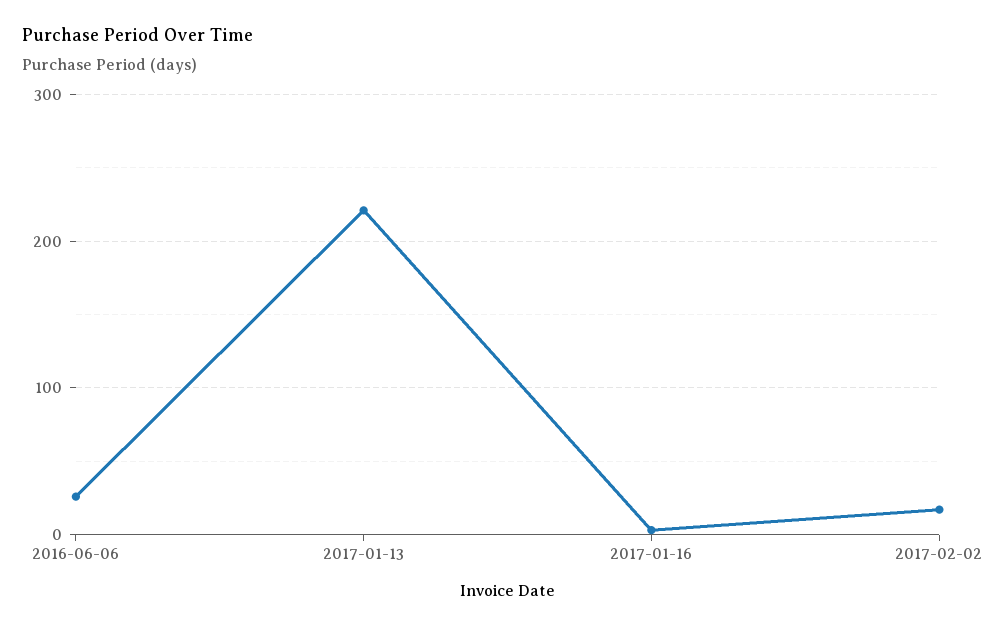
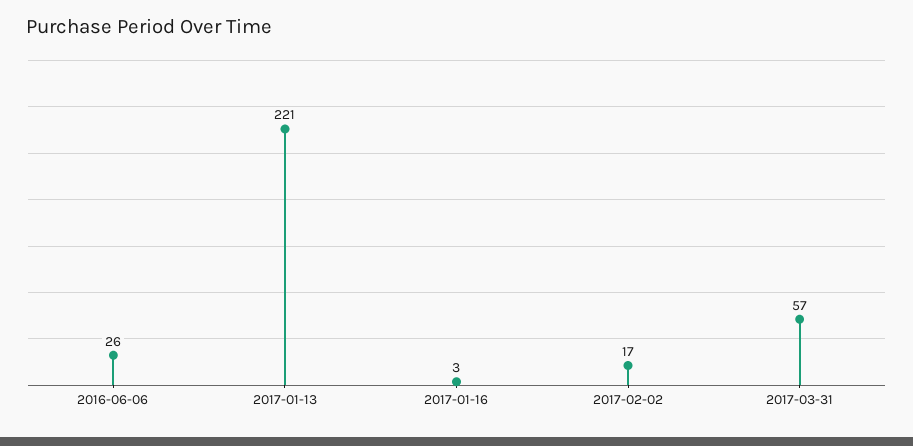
2017-03-31: none -> 57

